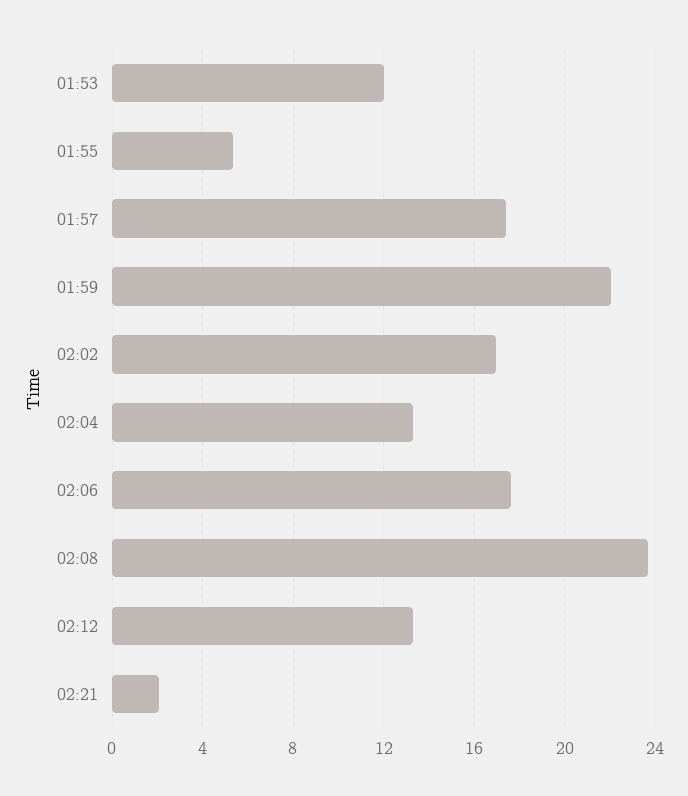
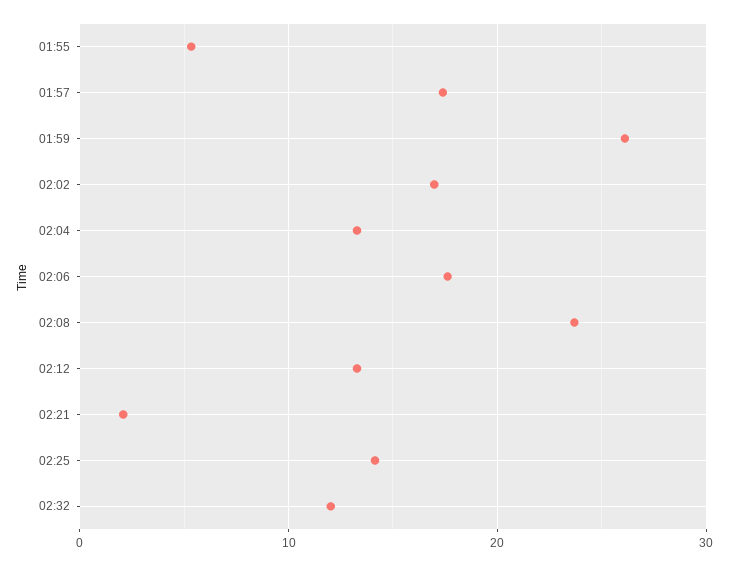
01:53: 12 -> none
01:59: 22 -> 26
02:25: none -> 14
02:32: none -> 12

